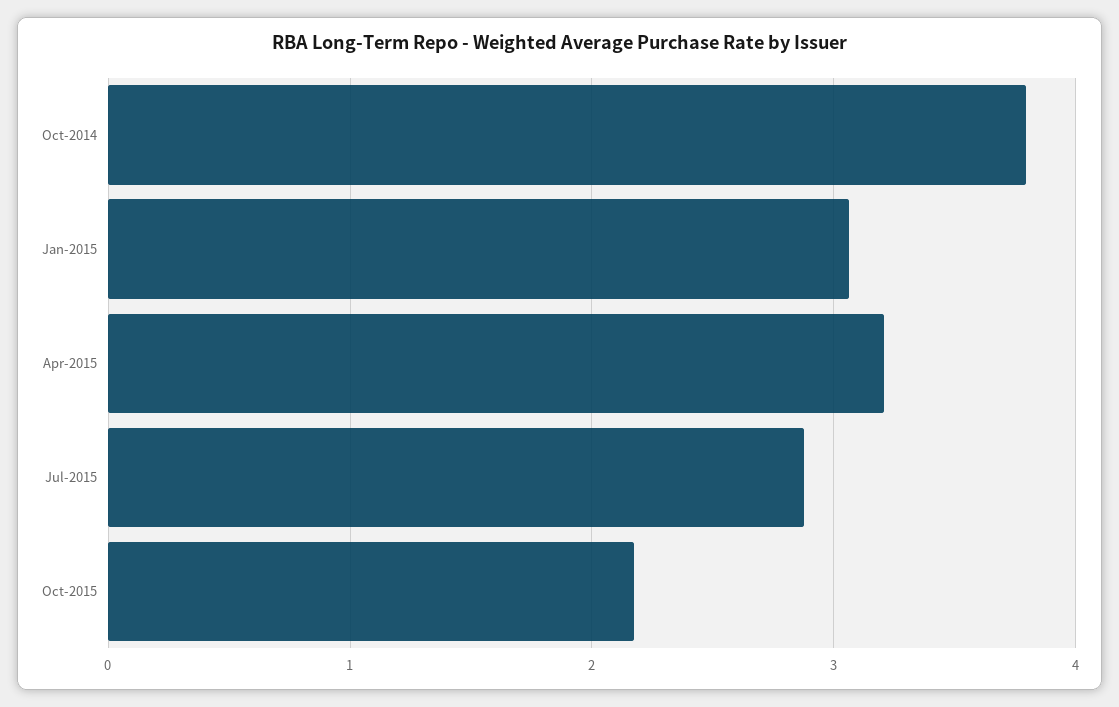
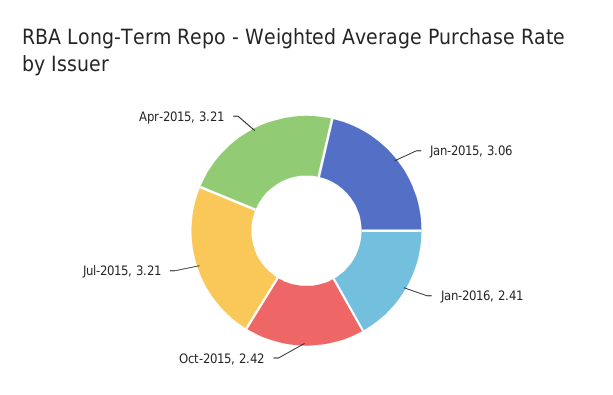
Oct-2014: 3.8 -> none
Jul-2015: 2.9 -> 3.21
Oct-2015: 2.2 -> 2.42
Jan-2016: none -> 2.41

